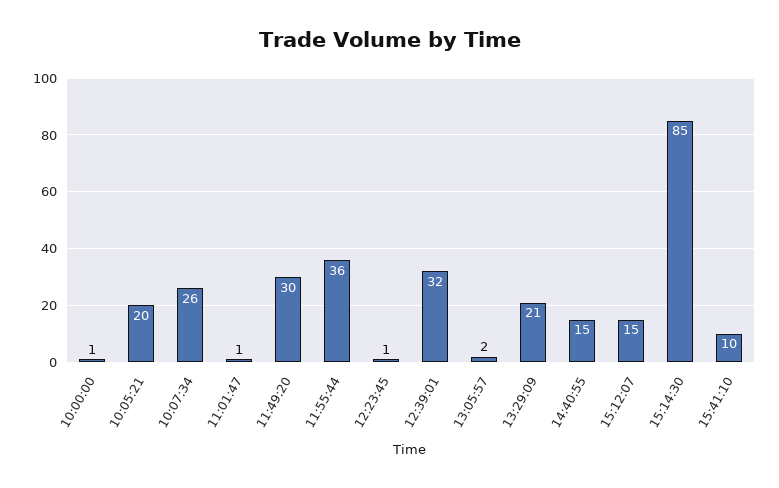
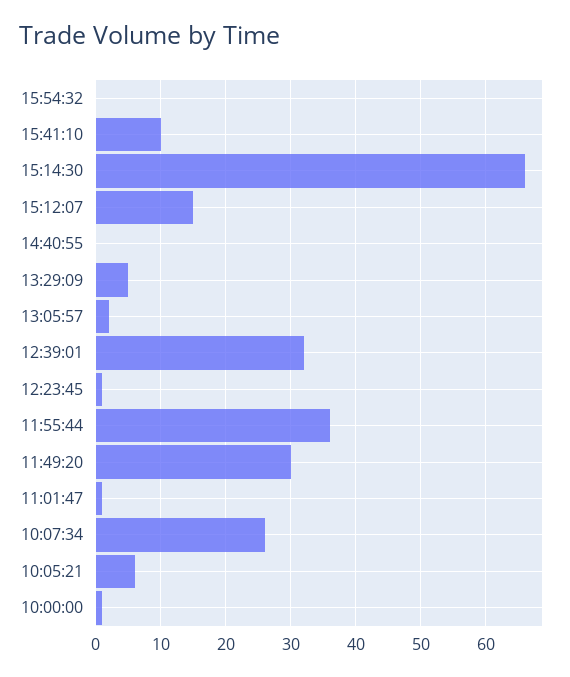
10:05:21: 20 -> 6
13:29:09: 21 -> 5
14:40:55: 15 -> 0
15:14:30: 85 -> 66
15:54:32: none -> 0

